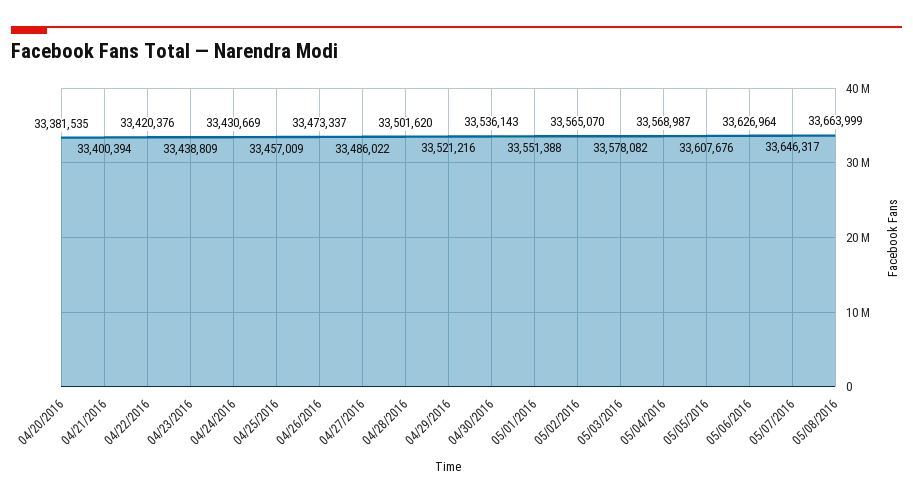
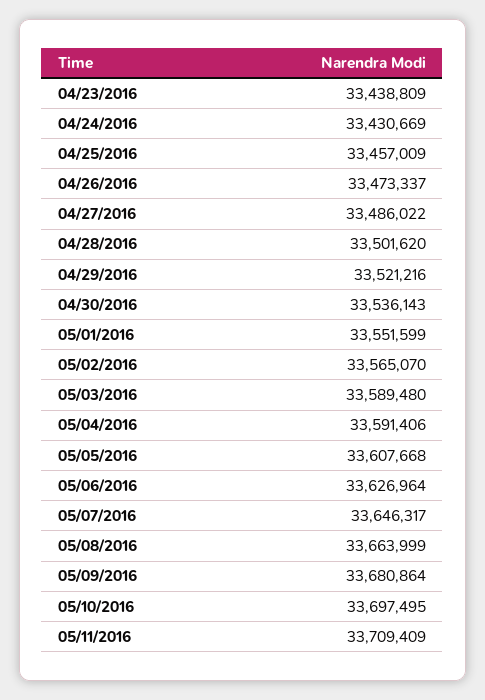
04/20/2016: 33381535 -> none
04/21/2016: 33400394 -> none
04/22/2016: 33420376 -> none
05/01/2016: 33551388 -> 33551599
05/03/2016: 33578082 -> 33589480
05/04/2016: 33568987 -> 33591406
05/05/2016: 33607676 -> 33607668
05/09/2016: none -> 33680864
05/10/2016: none -> 33697495
05/11/2016: none -> 33709409

